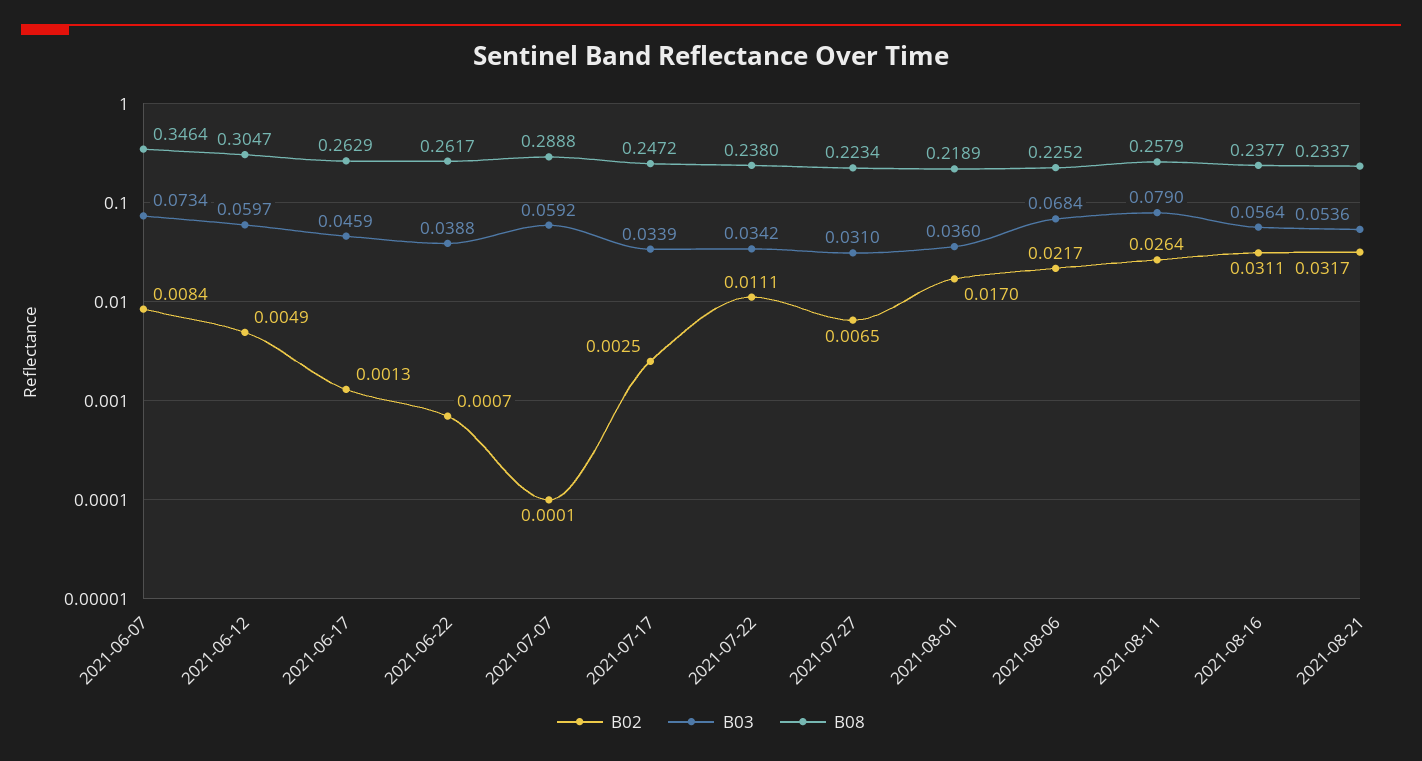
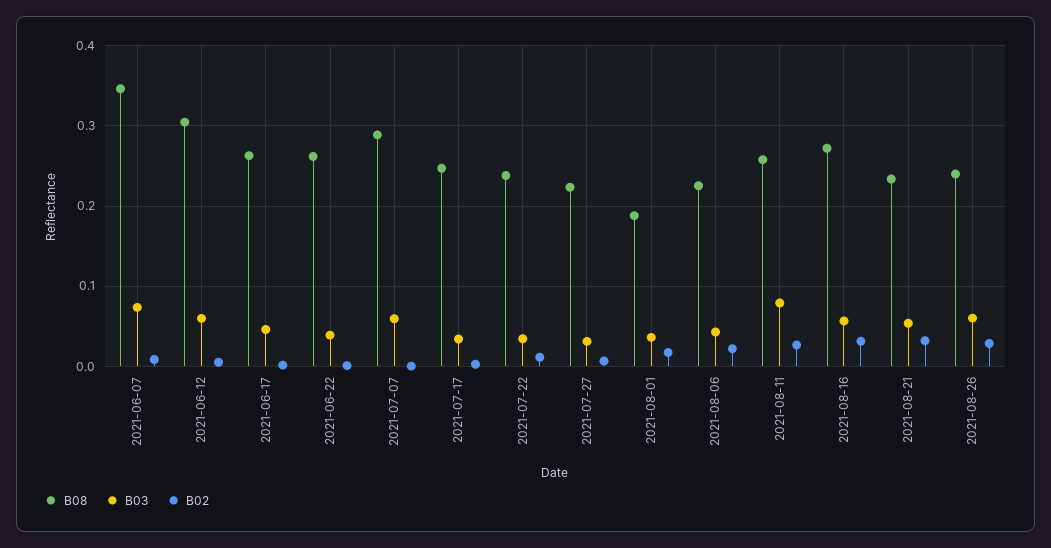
B08, 2021-08-01: 0.2189 -> 0.19
B03, 2021-08-06: 0.0684 -> 0.04
B08, 2021-08-16: 0.2377 -> 0.27
B08, 2021-08-26: none -> 0.24
B03, 2021-08-26: none -> 0.06
B02, 2021-08-26: none -> 0.03

